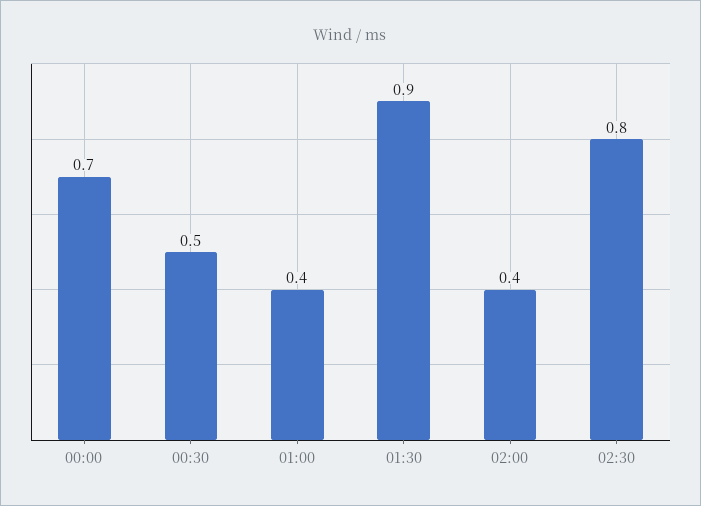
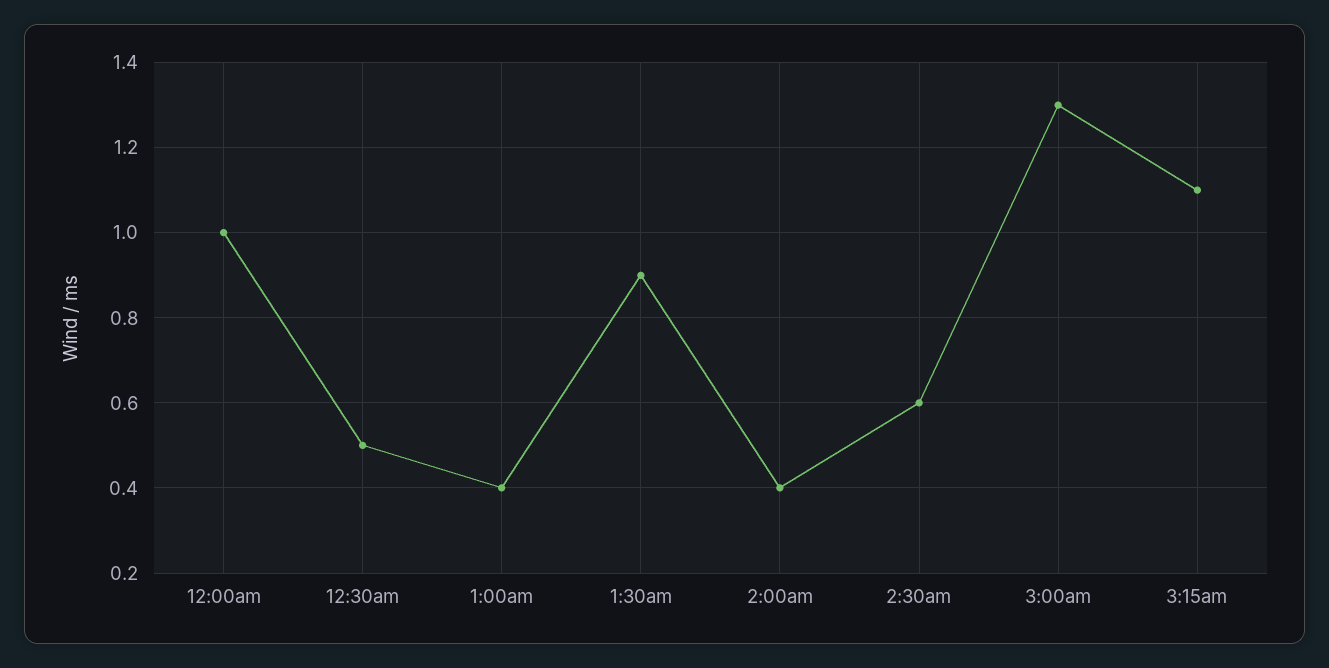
00:00: 0.7 -> 1
02:30: 0.8 -> 0.6
3:00am: none -> 1.3
3:15am: none -> 1.1

